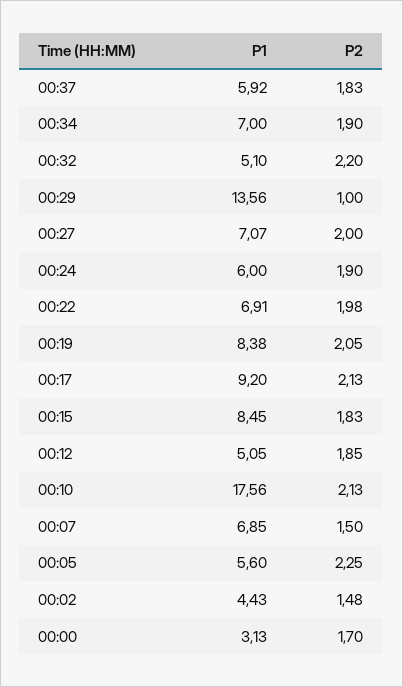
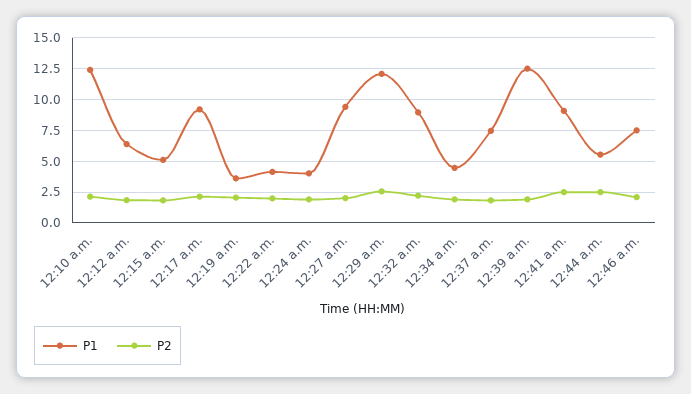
P1, 00:37: 5.92 -> 7.5
P1, 00:34: 7 -> 4.5
P1, 00:32: 5.1 -> 9
P1, 00:29: 13.56 -> 12
P2, 00:29: 1 -> 2.5
P1, 00:27: 7.07 -> 9.5
P1, 00:24: 6 -> 4
P1, 00:22: 6.91 -> 4
P1, 00:19: 8.38 -> 3.5
P1, 00:15: 8.45 -> 5
P1, 00:12: 5.05 -> 6.5
P1, 00:10: 17.56 -> 12.5
P1, 00:07: 6.85 -> none
P2, 00:07: 1.5 -> none
P1, 00:05: 5.6 -> none
P2, 00:05: 2.25 -> none
P1, 00:02: 4.43 -> none
P2, 00:02: 1.48 -> none
P1, 00:00: 3.13 -> none
P2, 00:00: 1.7 -> none
P1, 12:39 a.m.: none -> 12.5
P2, 12:39 a.m.: none -> 2
P1, 12:41 a.m.: none -> 9
P2, 12:41 a.m.: none -> 2.5
P1, 12:44 a.m.: none -> 5.5
P2, 12:44 a.m.: none -> 2.5
P1, 12:46 a.m.: none -> 7.5
P2, 12:46 a.m.: none -> 2

